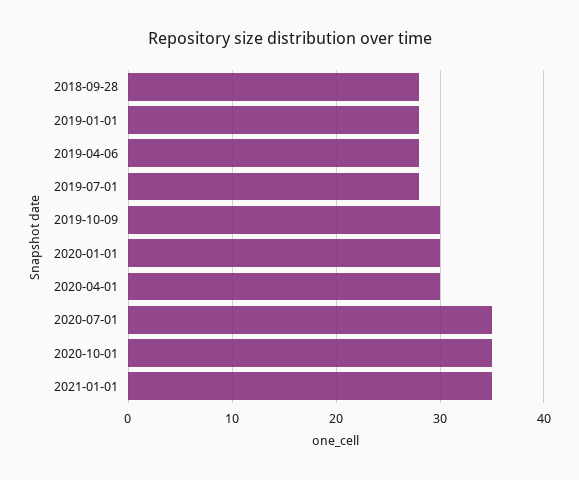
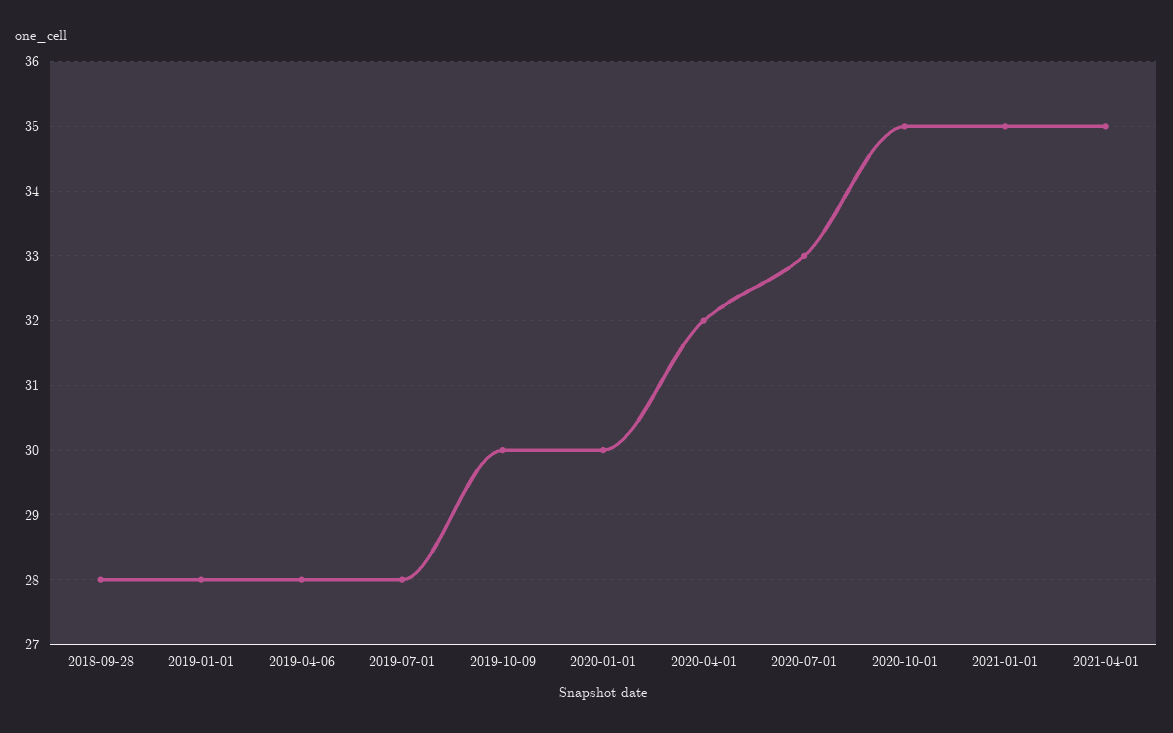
2020-04-01: 30 -> 32
2020-07-01: 35 -> 33
2021-04-01: none -> 35

